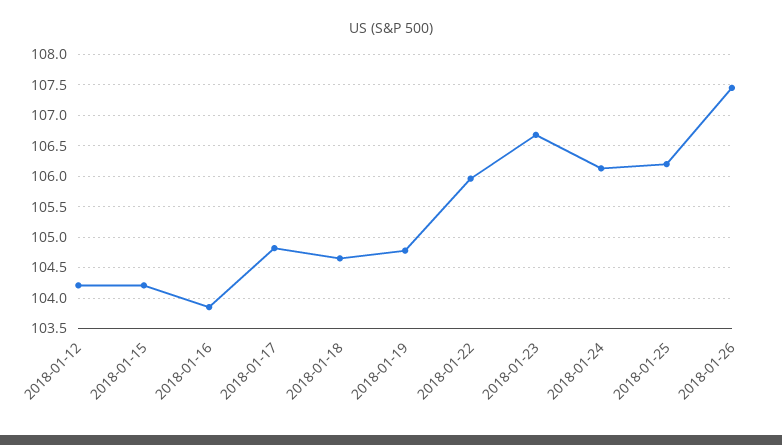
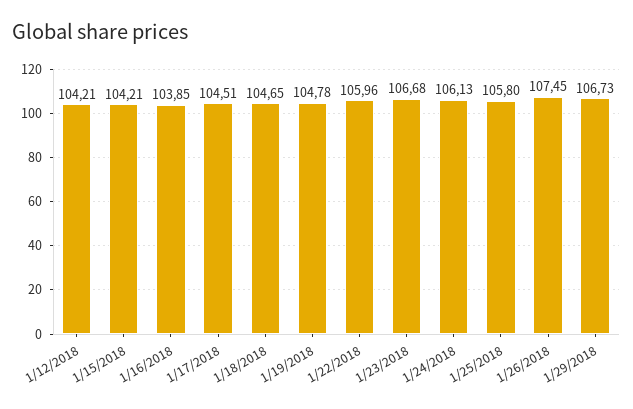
2018-01-17: 104.8 -> 104.51
2018-01-25: 106.2 -> 105.8
1/29/2018: none -> 106.73

